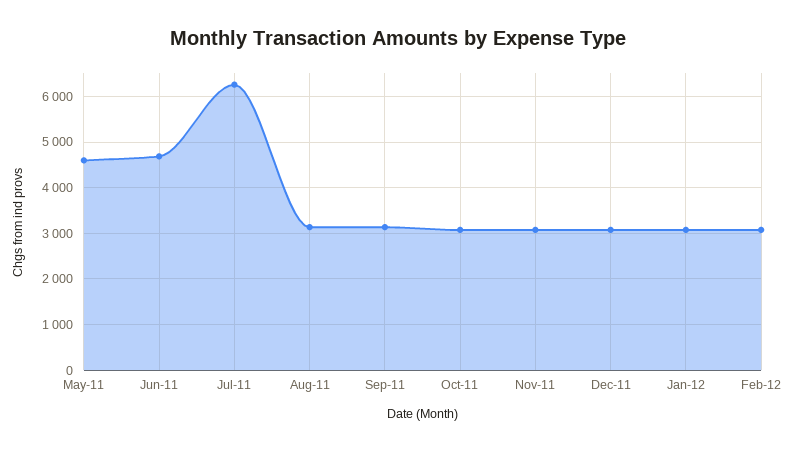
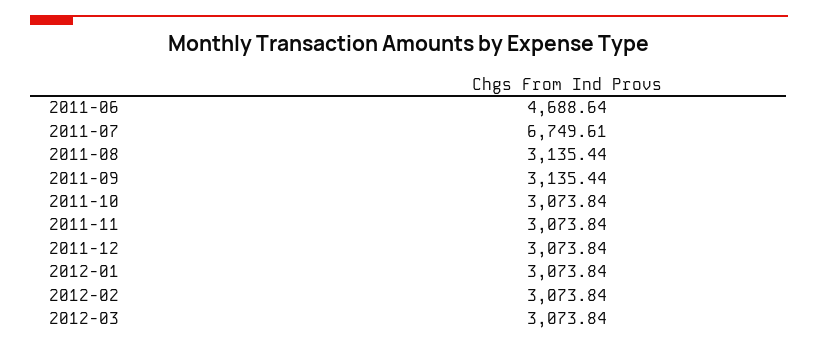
May-11: 4600 -> none
Jul-11: 6200 -> 6749.61
2012-03: none -> 3073.84

